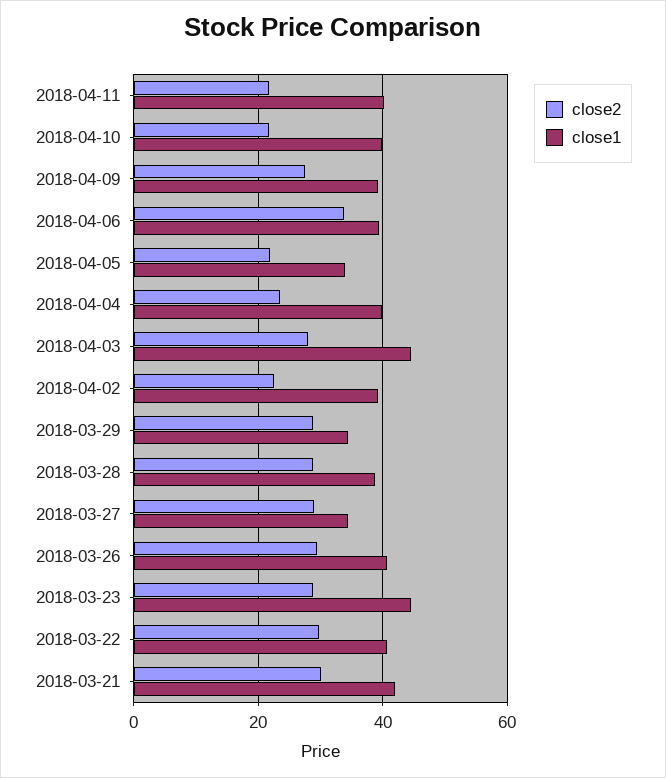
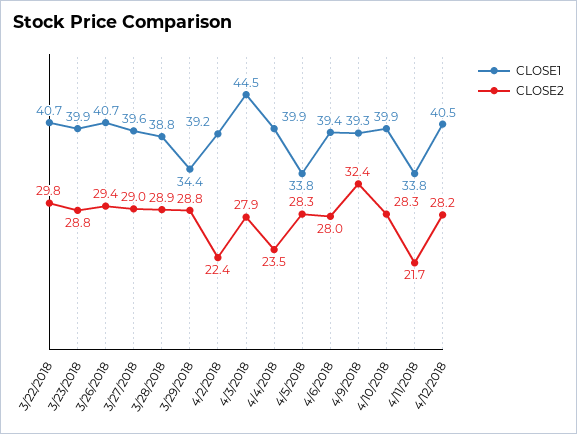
close1, 2018-04-11: 40 -> 33.8
close2, 2018-04-10: 22 -> 28.3
close2, 2018-04-09: 28 -> 32.4
close2, 2018-04-06: 34 -> 28
close2, 2018-04-05: 22 -> 28.3
close1, 2018-03-27: 34 -> 39.6
close1, 2018-03-23: 44 -> 39.9
close2, 2018-03-21: 30 -> none
close1, 2018-03-21: 42 -> none
close1, 4/12/2018: none -> 40.5
close2, 4/12/2018: none -> 28.2

